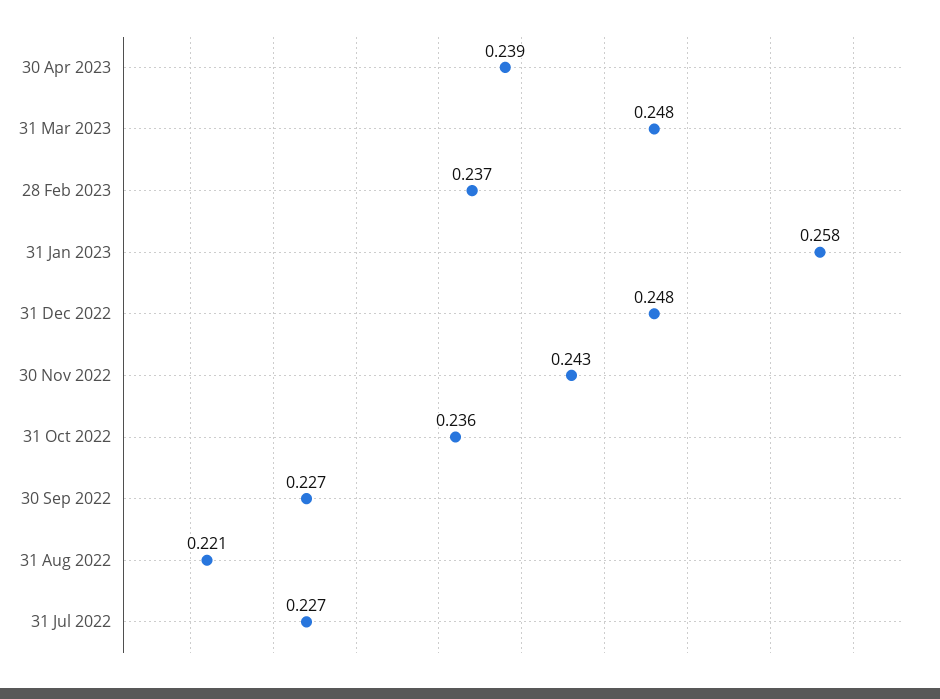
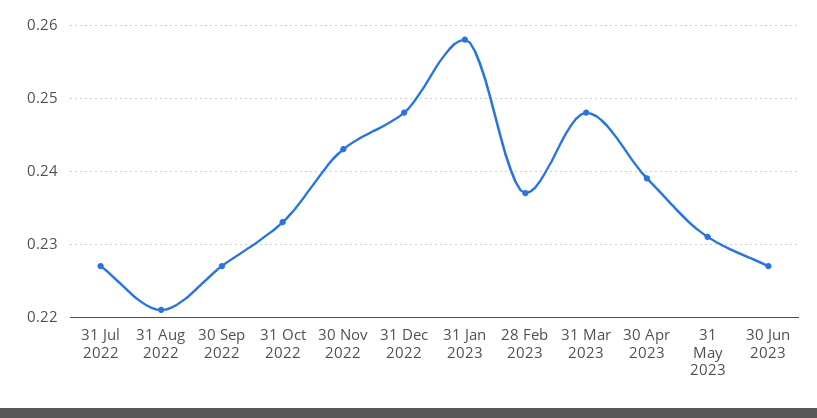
31 Oct 2022: 0.236 -> 0.233
31 May 2023: none -> 0.231
30 Jun 2023: none -> 0.227

